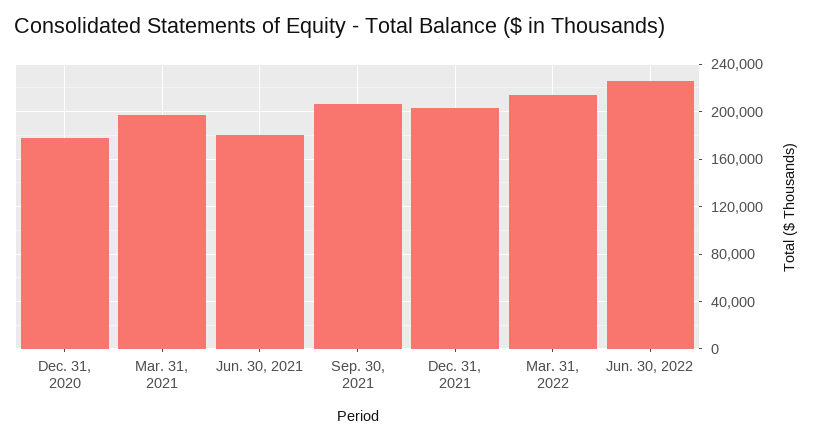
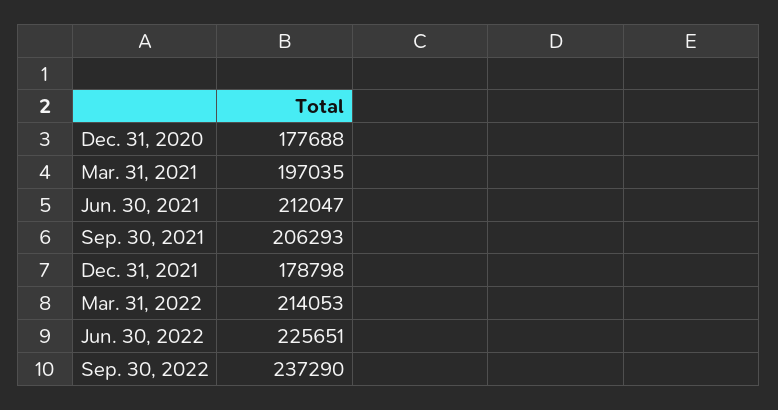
Jun. 30, 2021: 180000 -> 212047
Dec. 31, 2021: 200000 -> 178798
Sep. 30, 2022: none -> 237290

